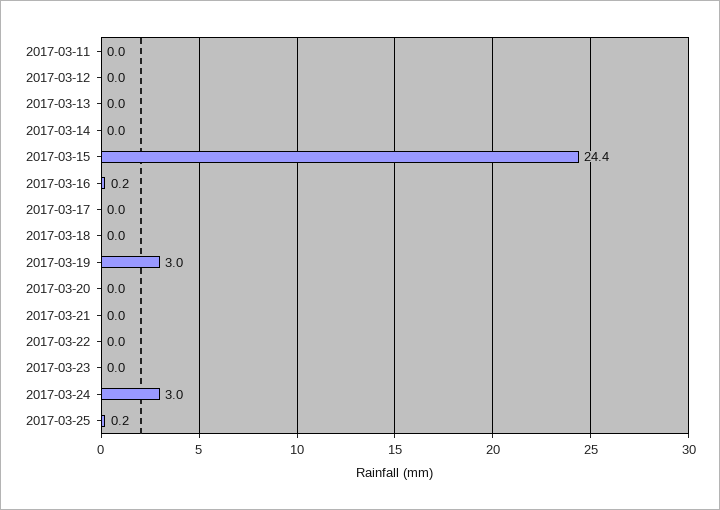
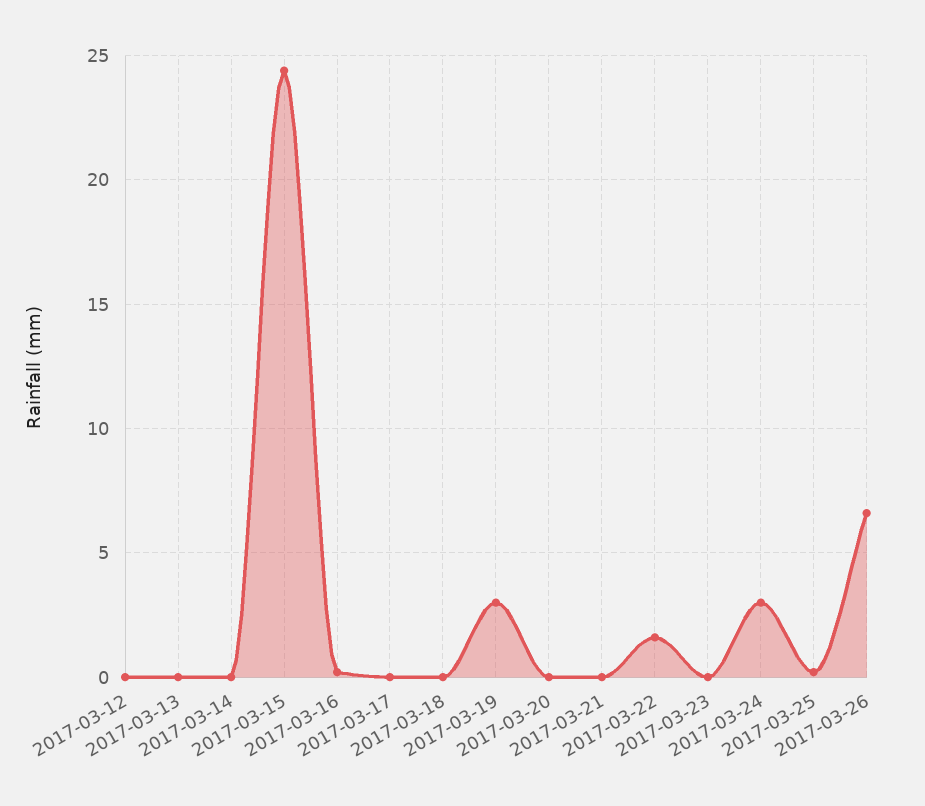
2017-03-11: 0 -> none
2017-03-22: 0 -> 1.5
2017-03-26: none -> 6.5

